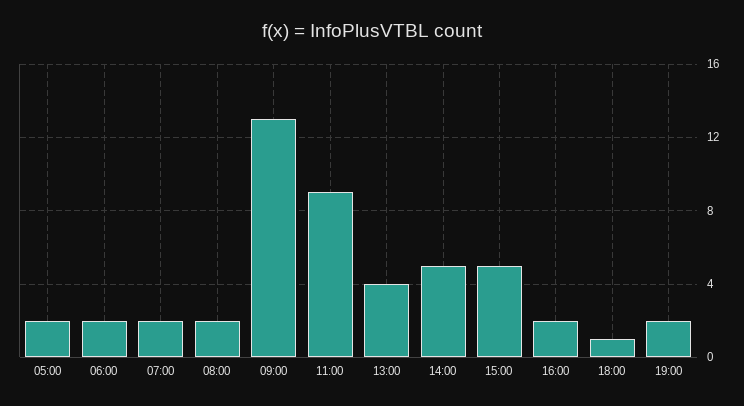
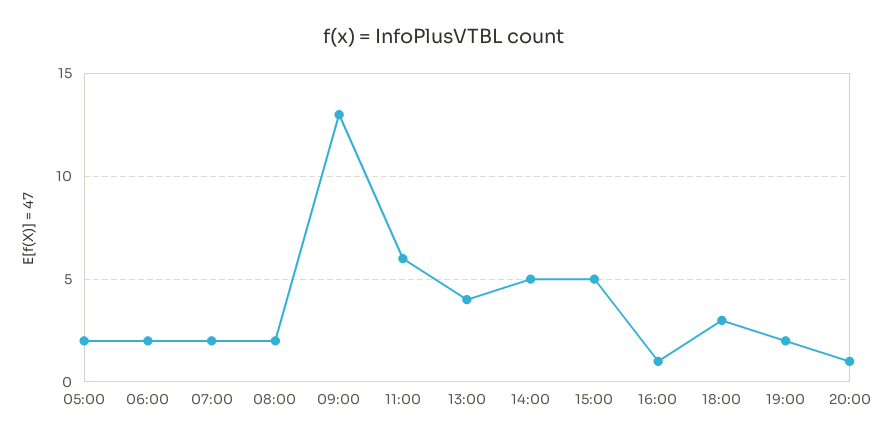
11:00: 9 -> 6
16:00: 2 -> 1
18:00: 1 -> 3
20:00: none -> 1

